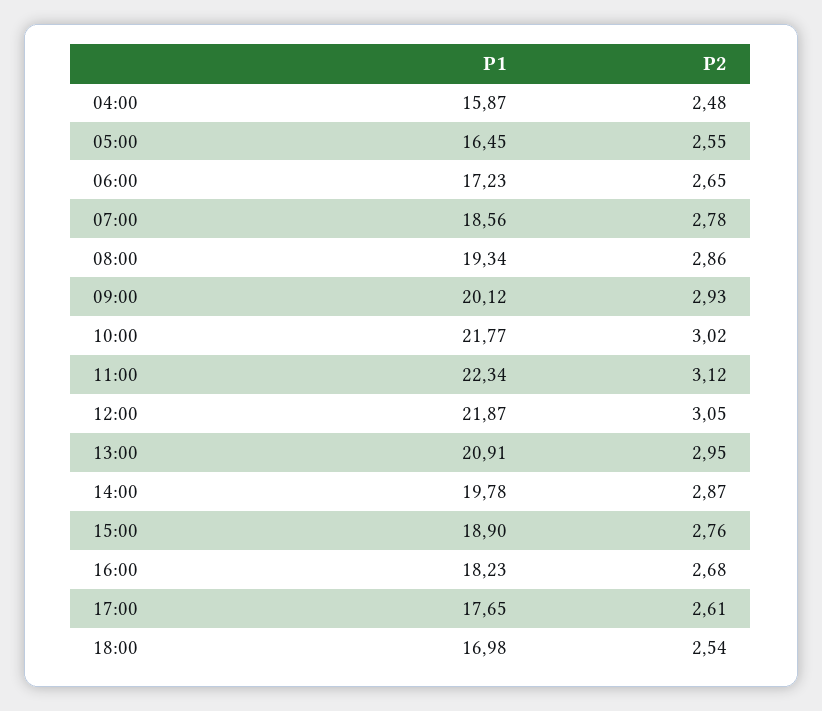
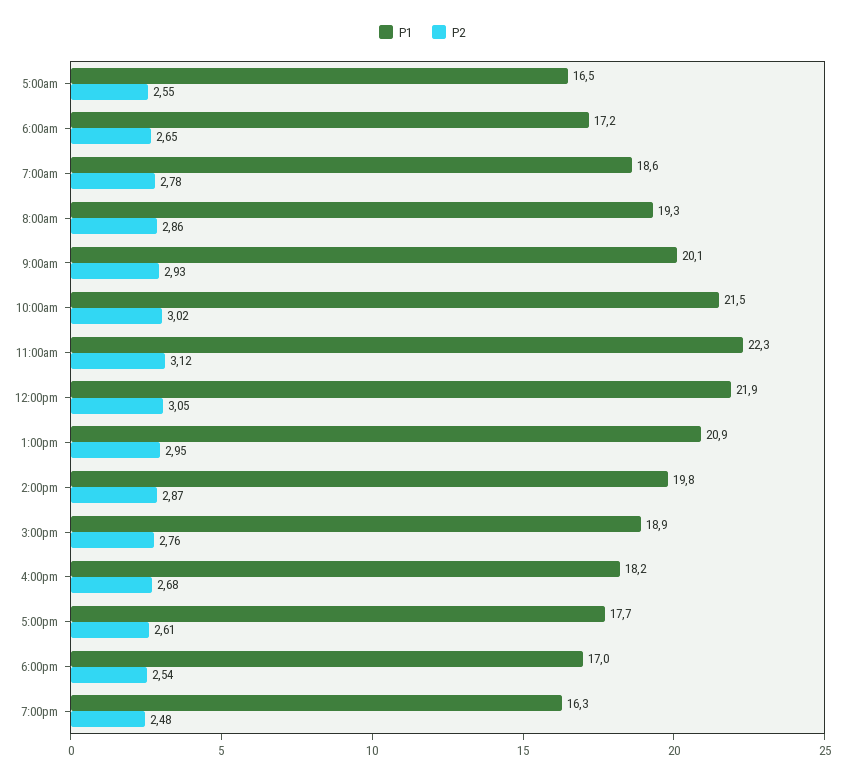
P1, 04:00: 15.87 -> none
P2, 04:00: 2.48 -> none
P1, 10:00: 21.77 -> 21.5
P1, 7:00pm: none -> 16.3
P2, 7:00pm: none -> 2.48

